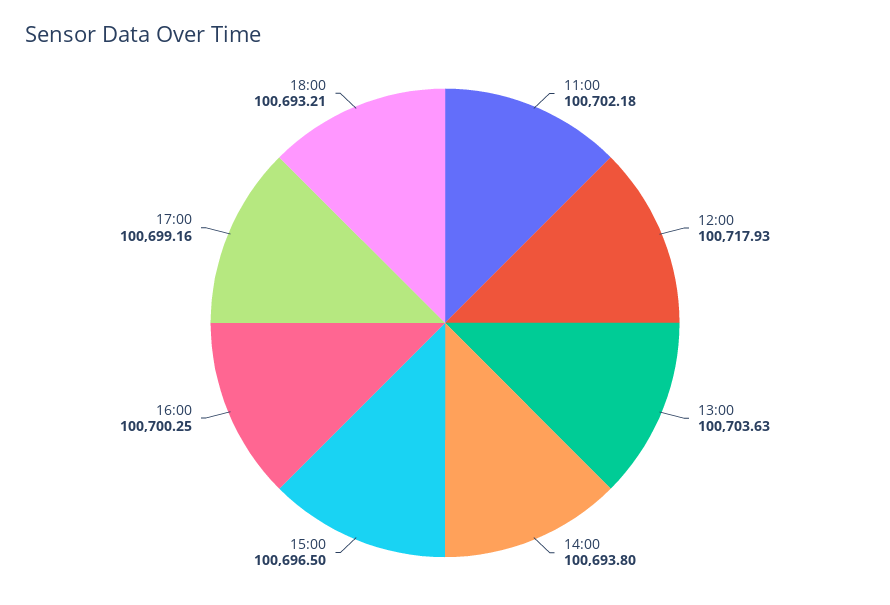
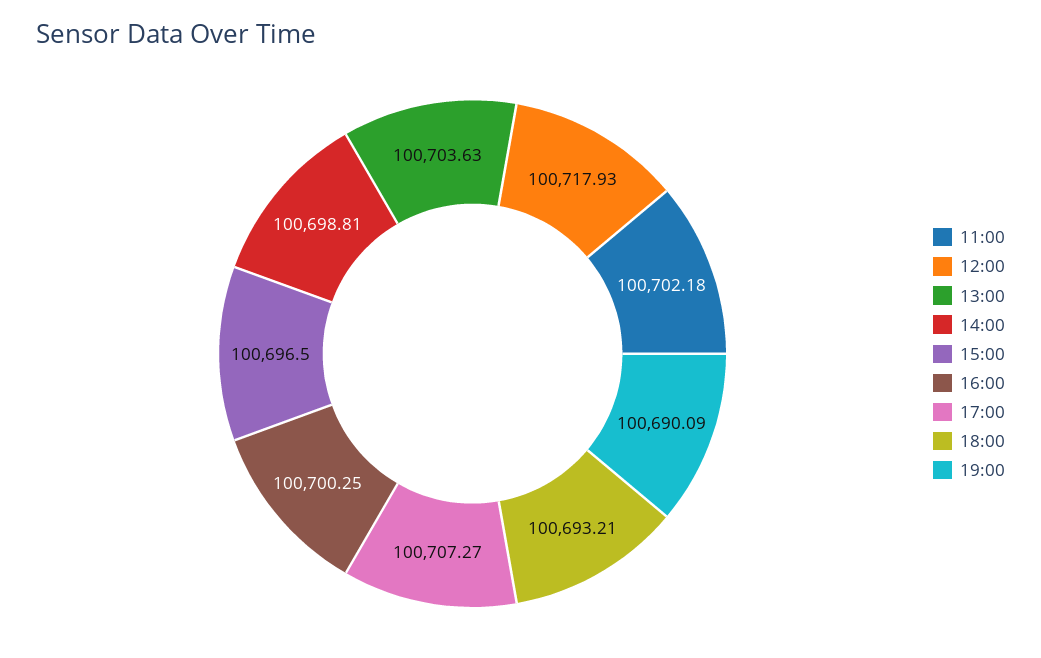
14:00: 100693.8 -> 100698.81
17:00: 100699.16 -> 100707.27
19:00: none -> 100690.09

